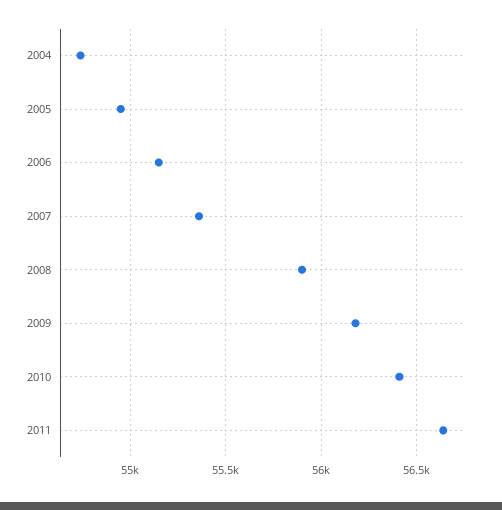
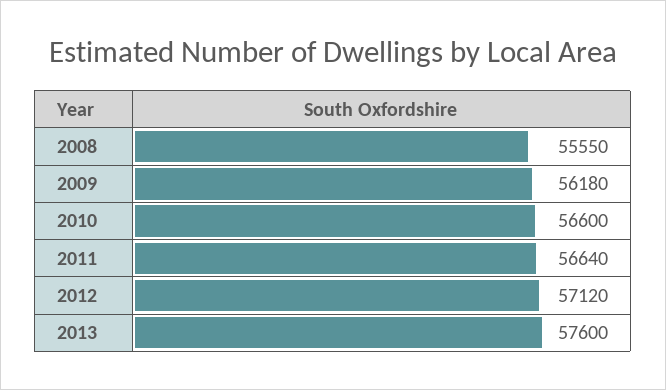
2004: 54750 -> none
2005: 54950 -> none
2006: 55150 -> none
2007: 55350 -> none
2008: 55900 -> 55550
2010: 56400 -> 56600
2012: none -> 57120
2013: none -> 57600

